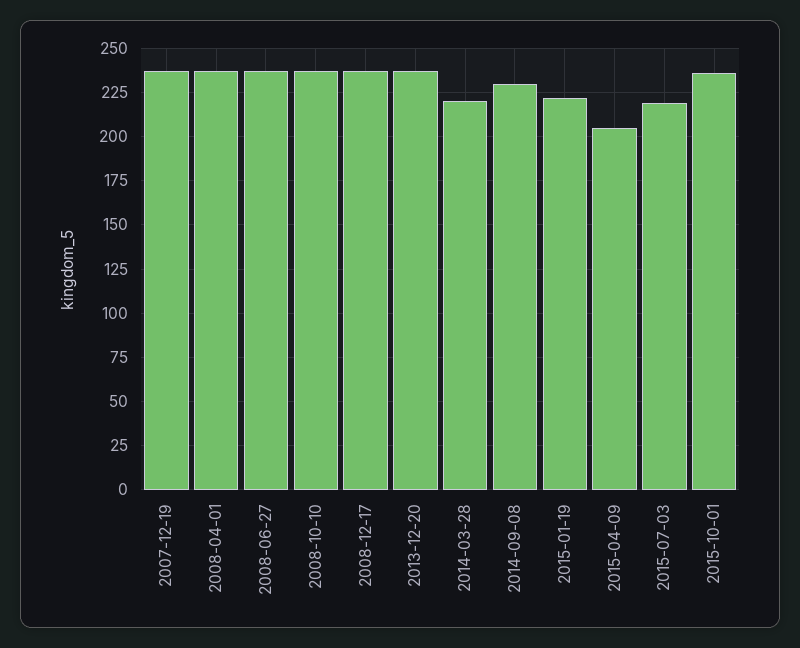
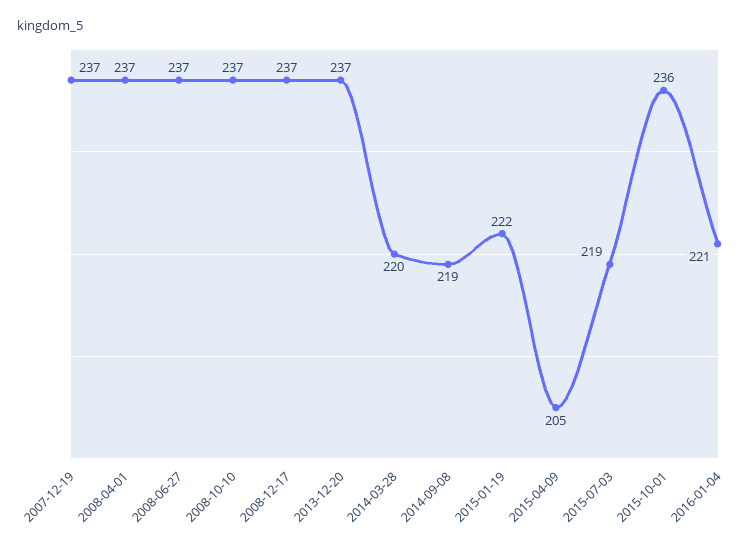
2014-09-08: 230 -> 219
2016-01-04: none -> 221

